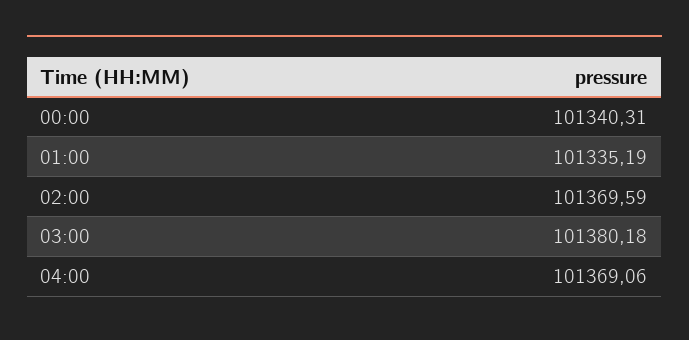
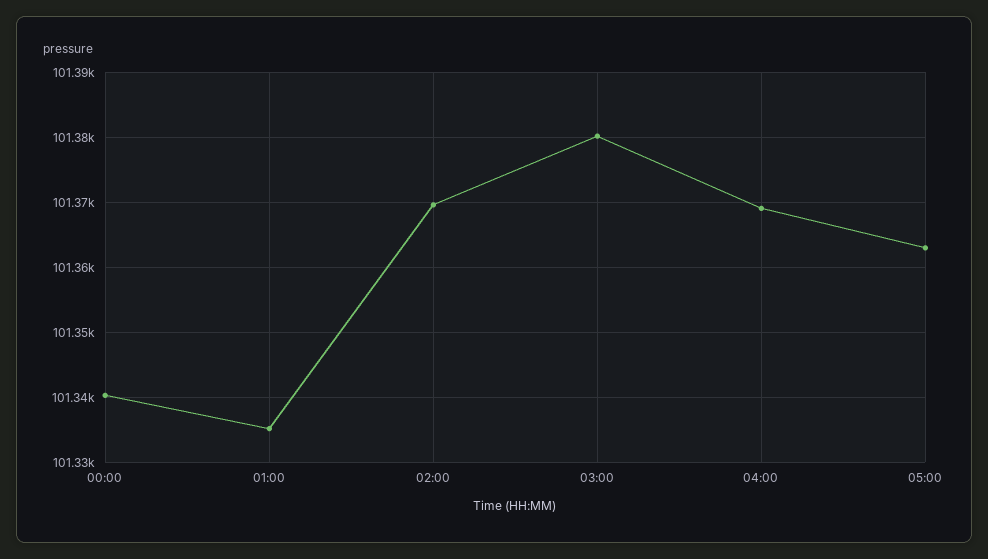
05:00: none -> 101363

